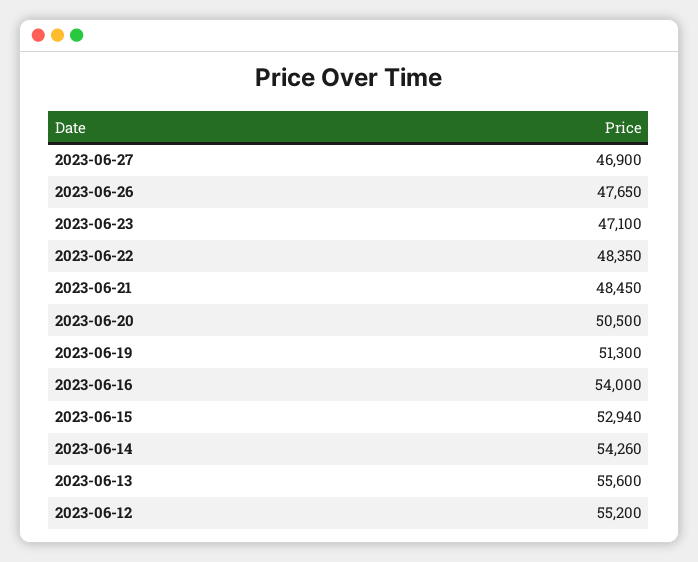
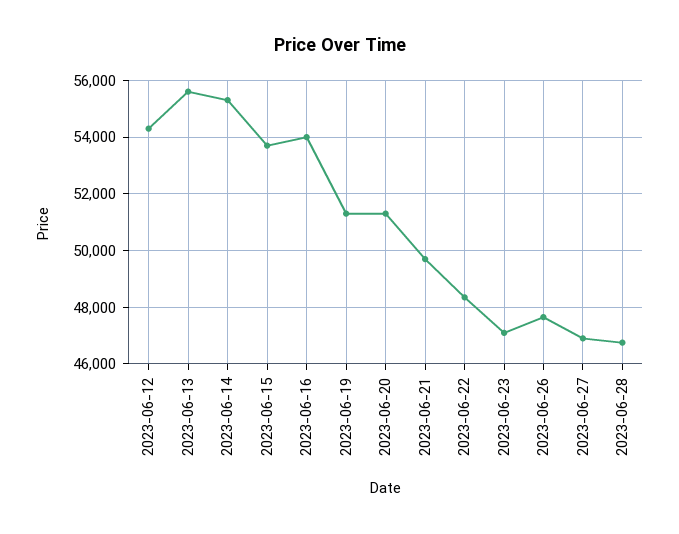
2023-06-21: 48450 -> 49750
2023-06-20: 50500 -> 51250
2023-06-15: 52940 -> 53750
2023-06-14: 54260 -> 55250
2023-06-12: 55200 -> 54250
2023-06-28: none -> 46750

